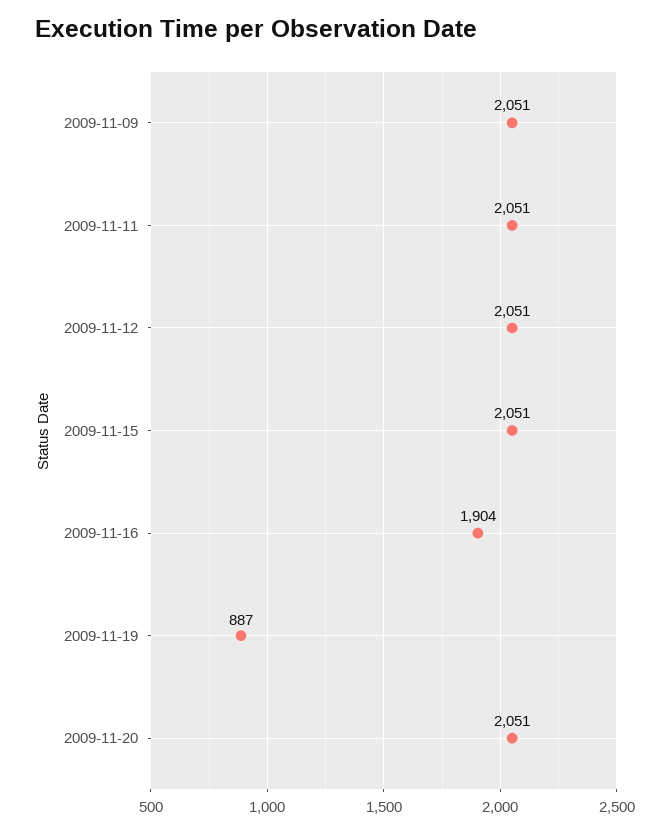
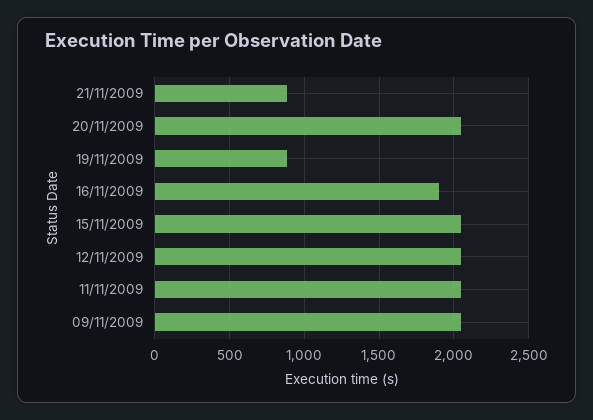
21/11/2009: none -> 900

